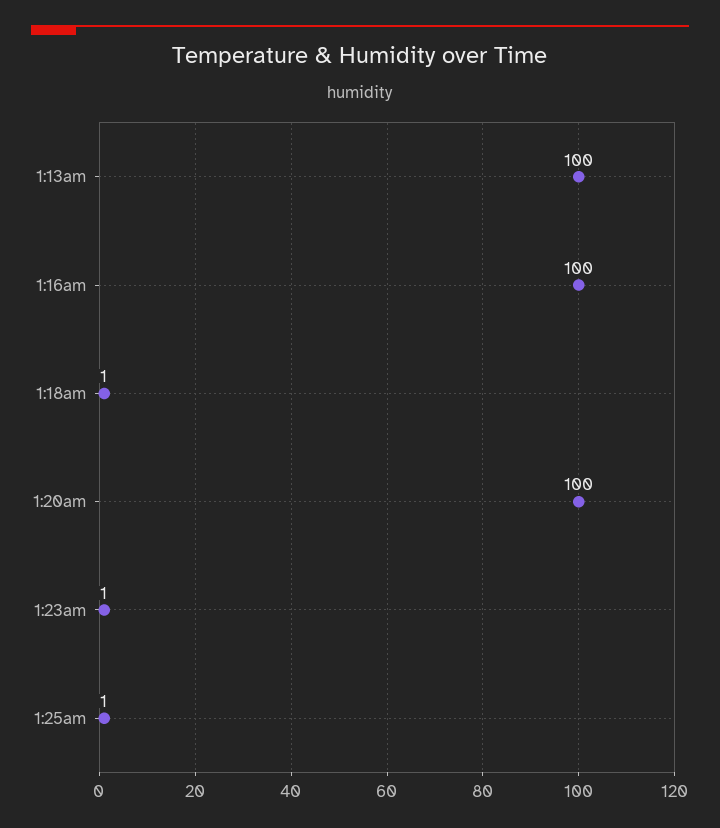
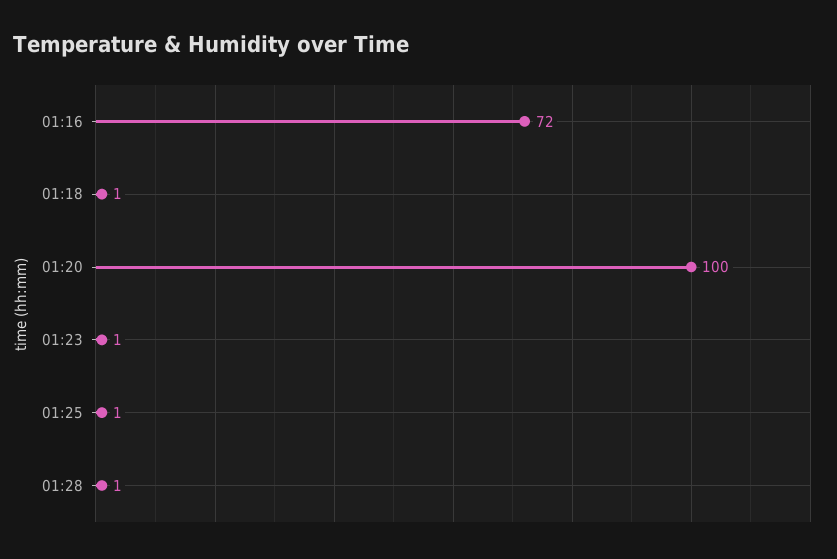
1:13am: 100 -> none
1:16am: 100 -> 72
01:28: none -> 1

